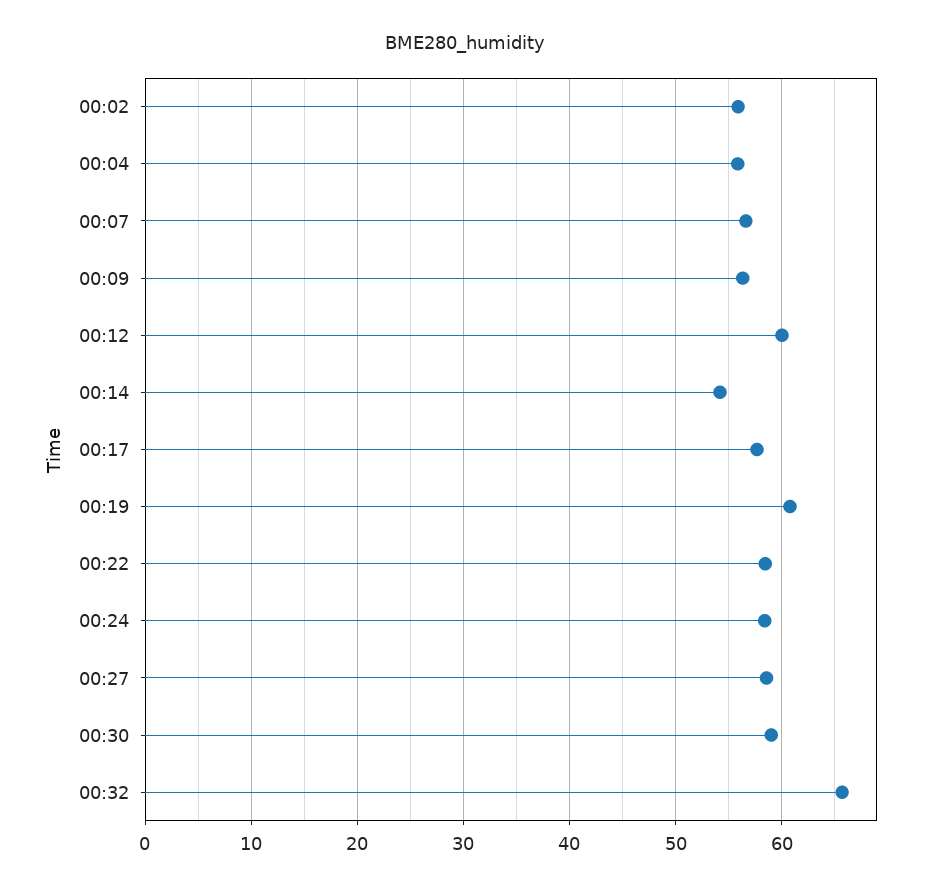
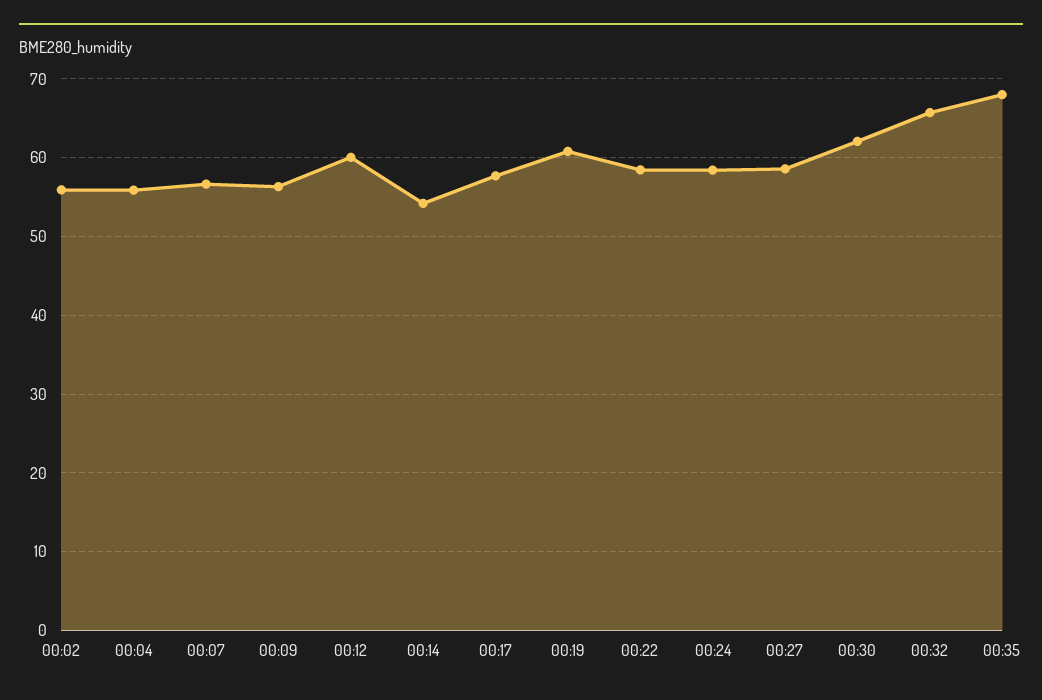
00:30: 59 -> 62
00:35: none -> 68

